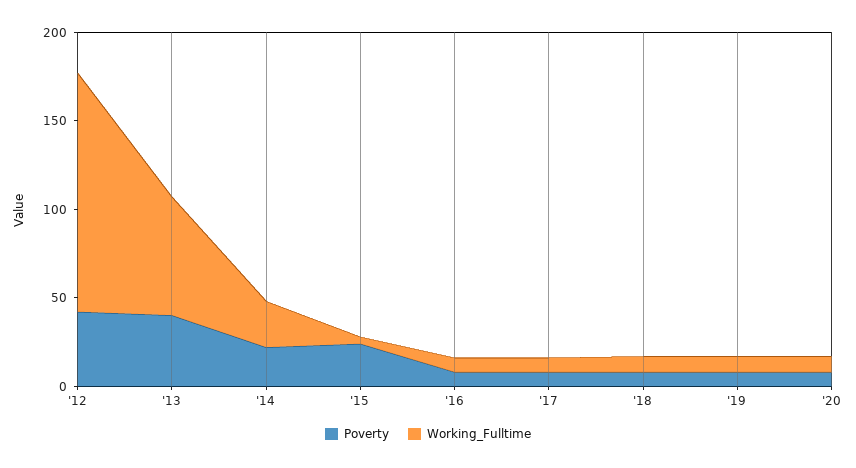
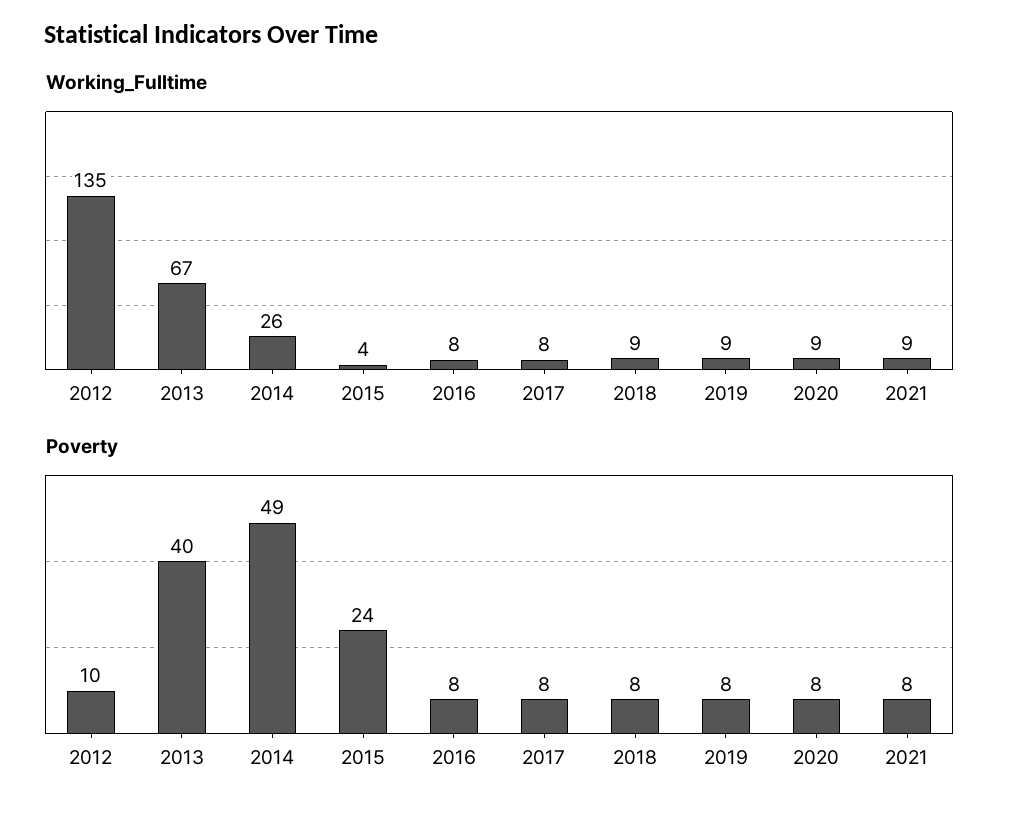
Poverty, '12: 40 -> 10
Poverty, '14: 20 -> 49
Working_Fulltime, 2021: none -> 9
Poverty, 2021: none -> 8

